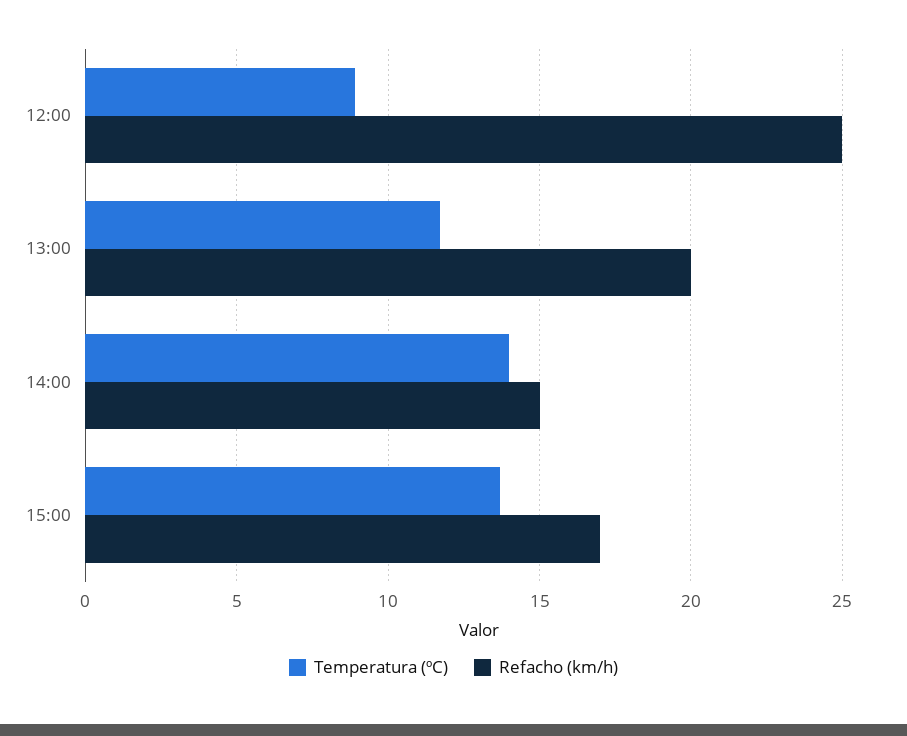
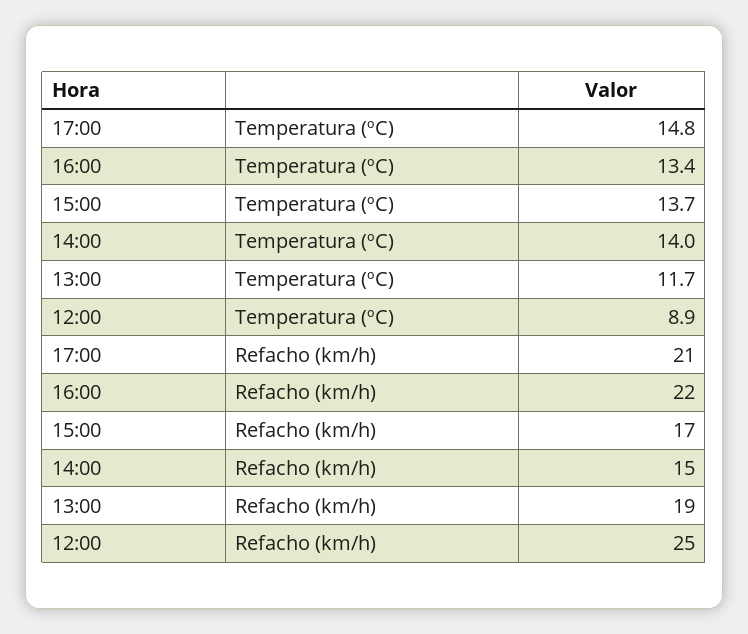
Refacho (km/h), 13:00: 20 -> 19
Temperatura (ºC), 17:00: none -> 14.8
Temperatura (ºC), 16:00: none -> 13.4
Refacho (km/h), 17:00: none -> 21
Refacho (km/h), 16:00: none -> 22

